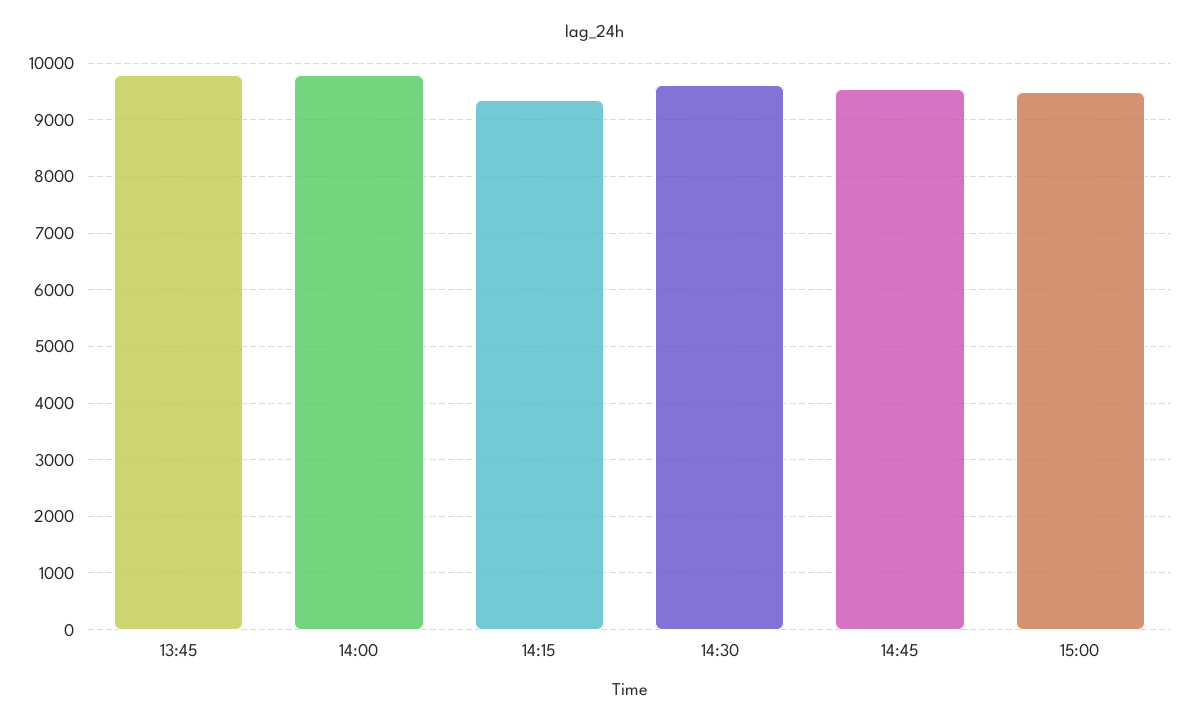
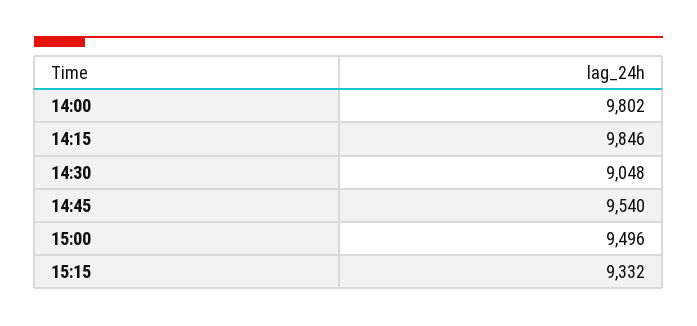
13:45: 9800 -> none
14:15: 9400 -> 9846
14:30: 9600 -> 9048
15:15: none -> 9332

